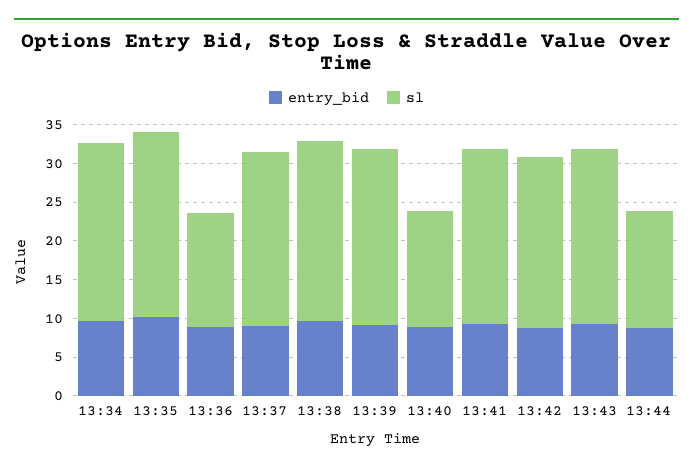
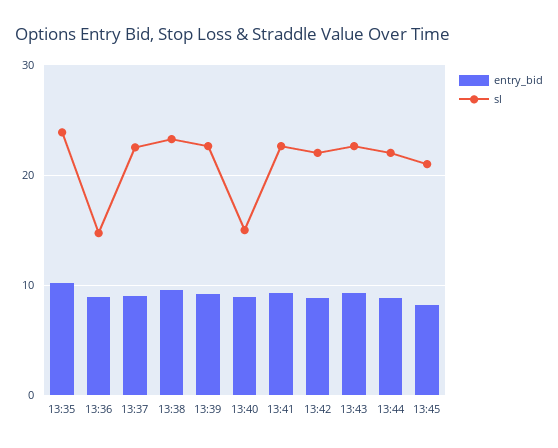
entry_bid, 13:34: 10 -> none
sl, 13:34: 22.5 -> none
sl, 13:44: 15 -> 22
entry_bid, 13:45: none -> 8
sl, 13:45: none -> 21

